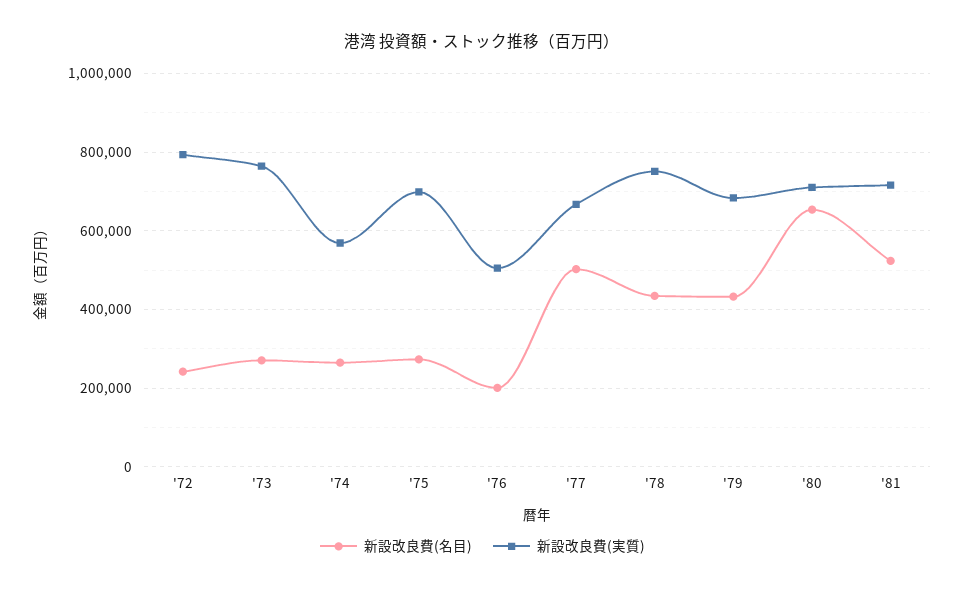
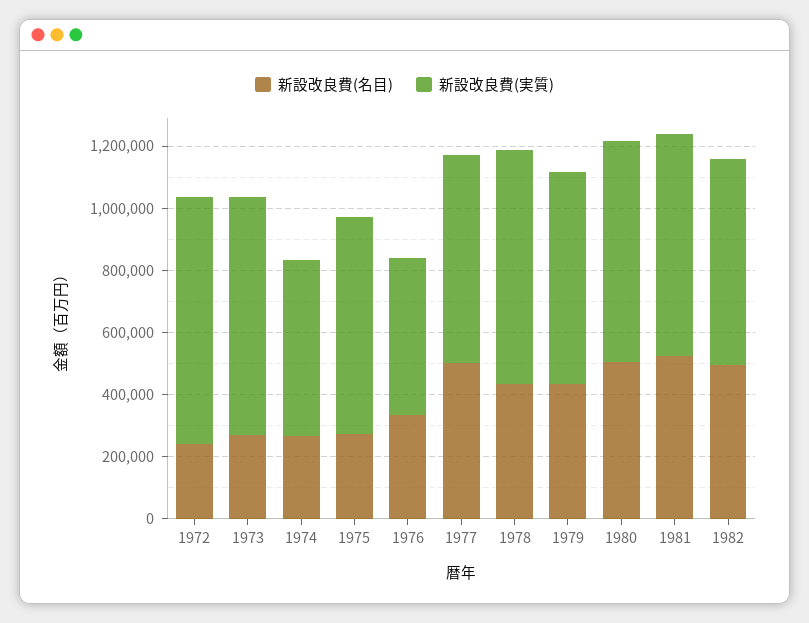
新設改良費(名目), '76: 200000 -> 350000
新設改良費(名目), '80: 660000 -> 500000
新設改良費(名目), 1982: none -> 500000
新設改良費(実質), 1982: none -> 650000

